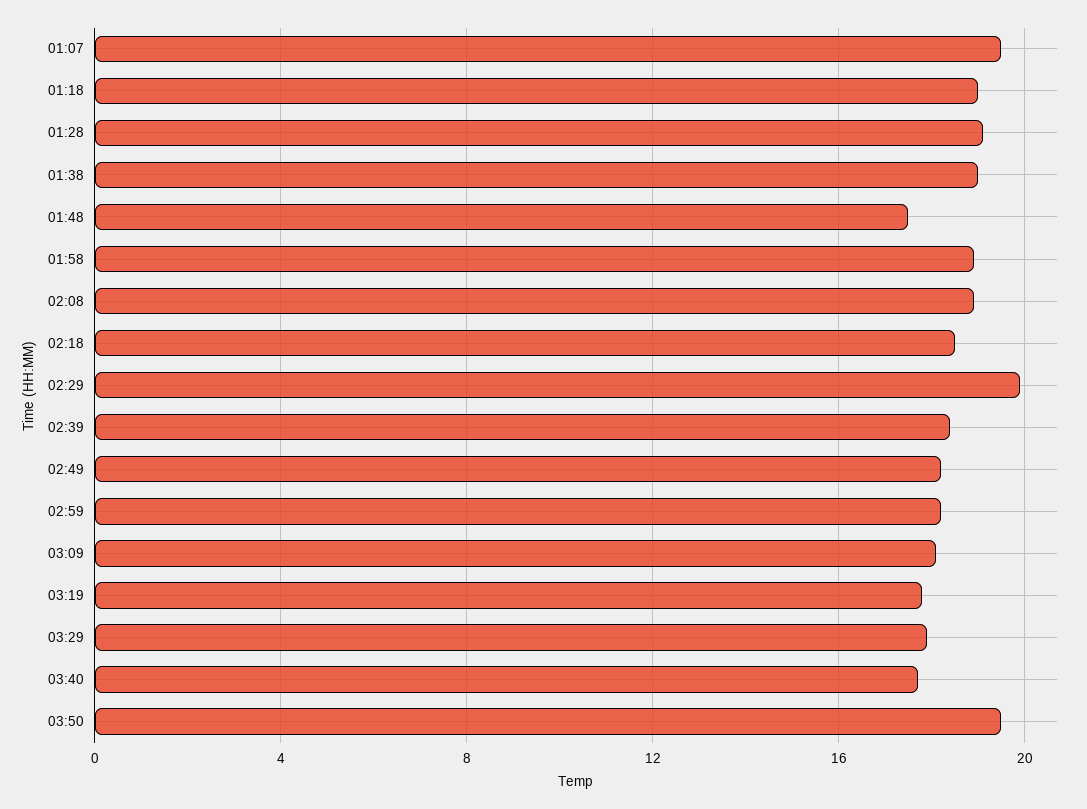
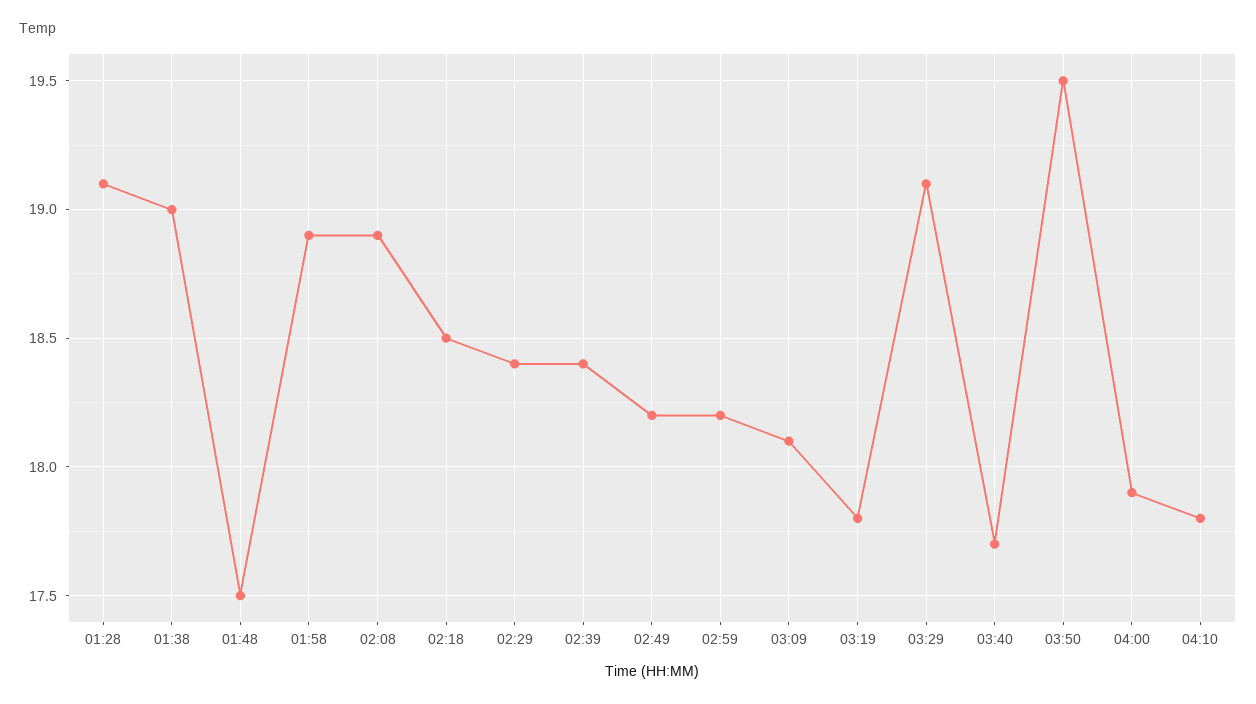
01:07: 19.5 -> none
01:18: 19 -> none
02:29: 20 -> 18.4
03:29: 18 -> 19.1
04:00: none -> 17.9
04:10: none -> 17.8

